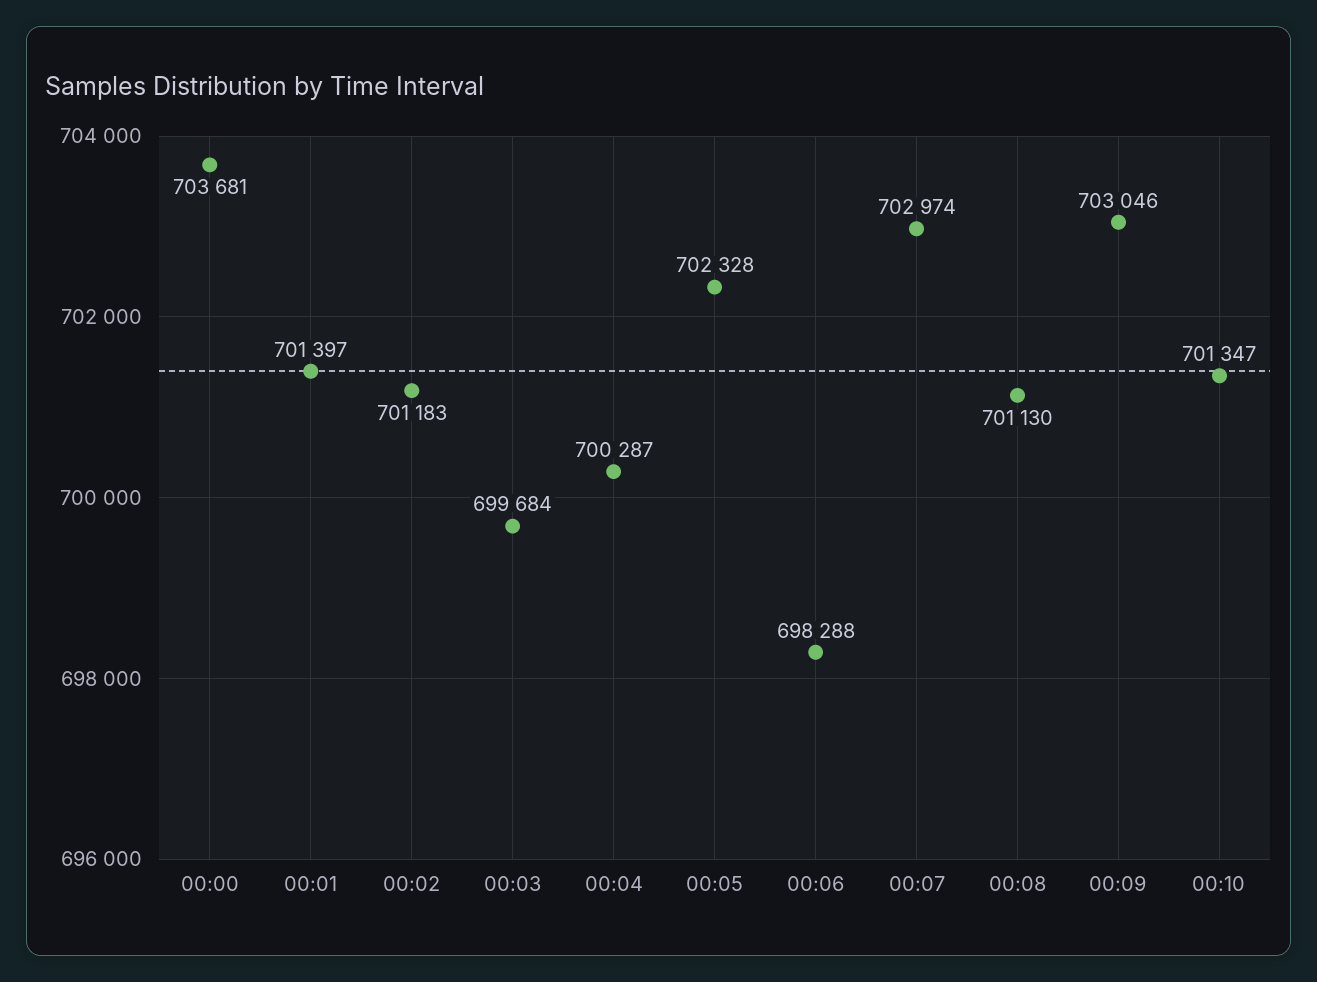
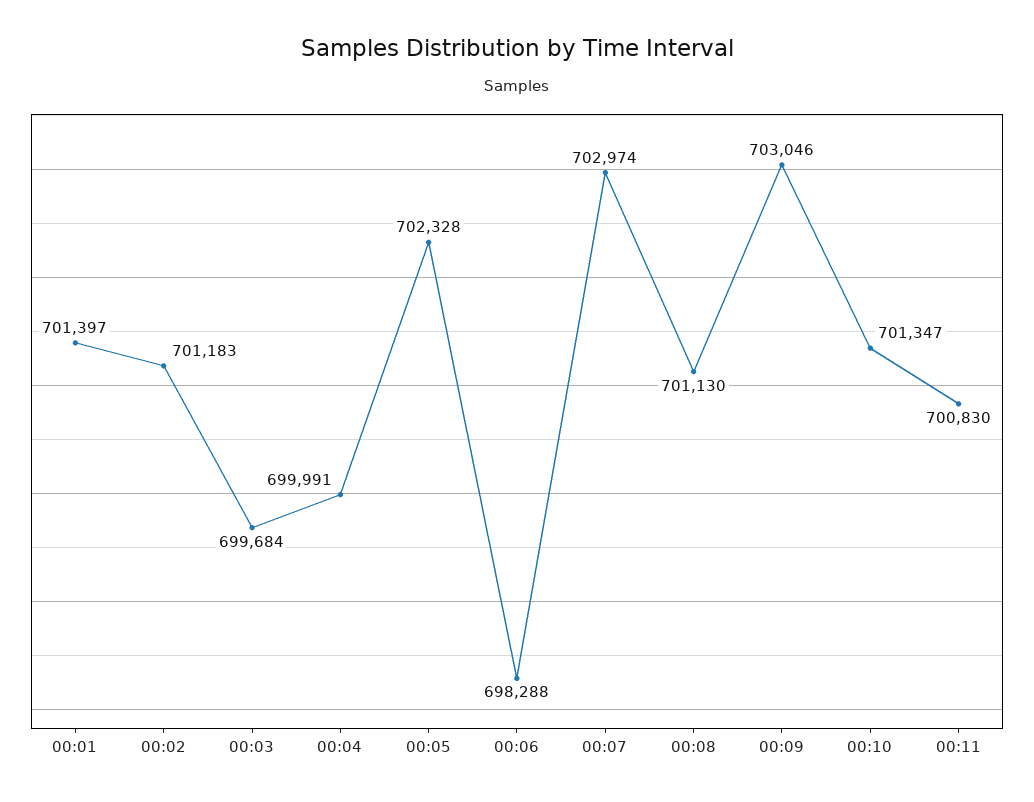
00:00: 703681 -> none
00:04: 700287 -> 699991
00:11: none -> 700830

